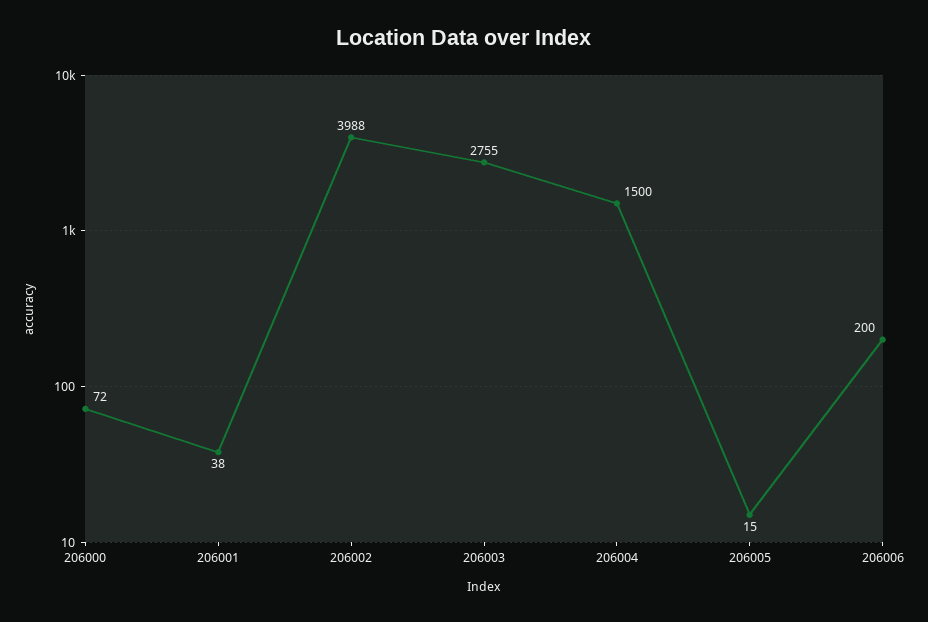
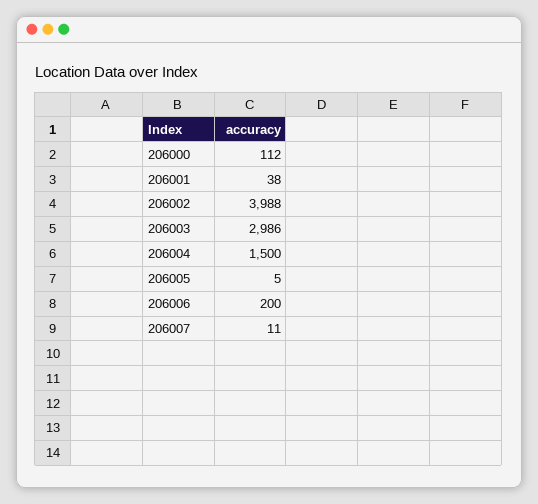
206000: 72 -> 112
206003: 2755 -> 2986
206005: 15 -> 5
206007: none -> 11

